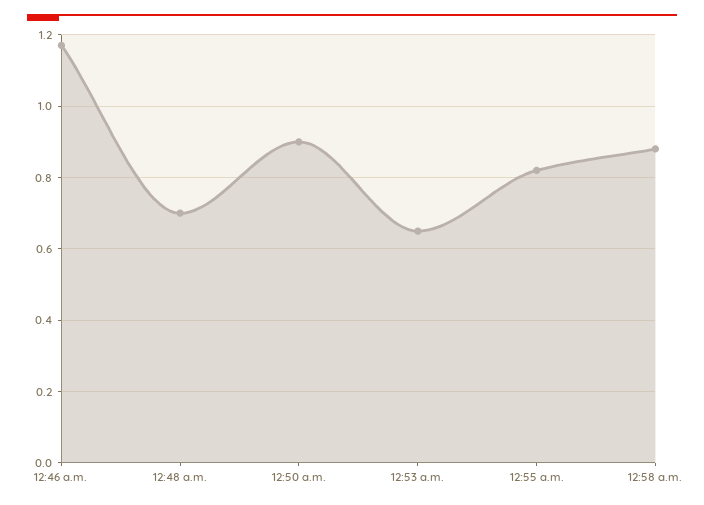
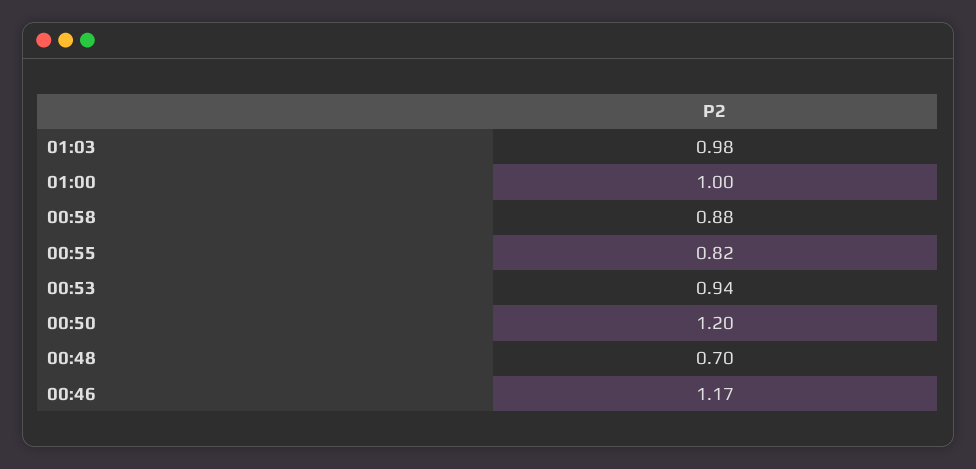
12:50 a.m.: 0.9 -> 1.2
12:53 a.m.: 0.65 -> 0.94
01:03: none -> 0.98
01:00: none -> 1

